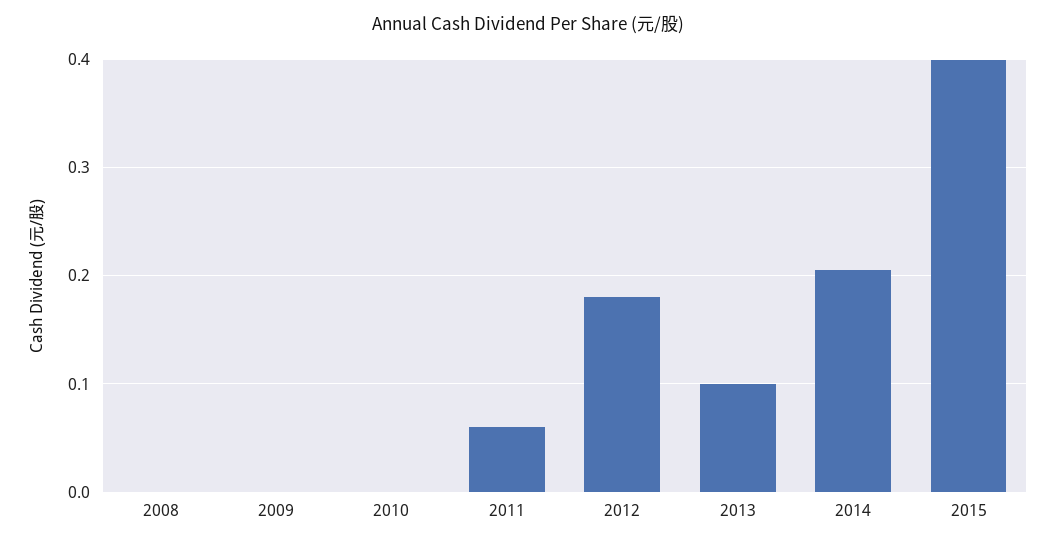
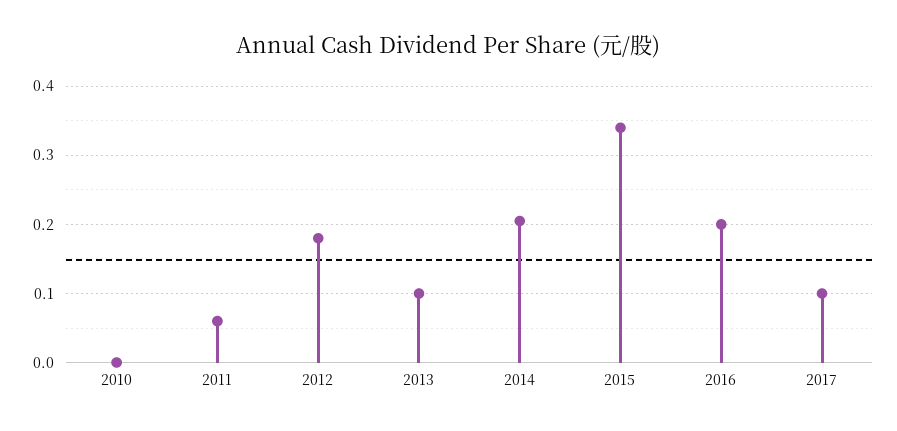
2008: 0 -> none
2009: 0 -> none
2015: 0.4 -> 0.34
2016: none -> 0.2
2017: none -> 0.1

